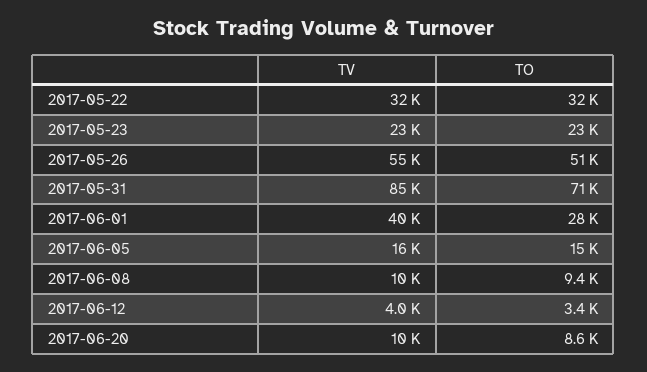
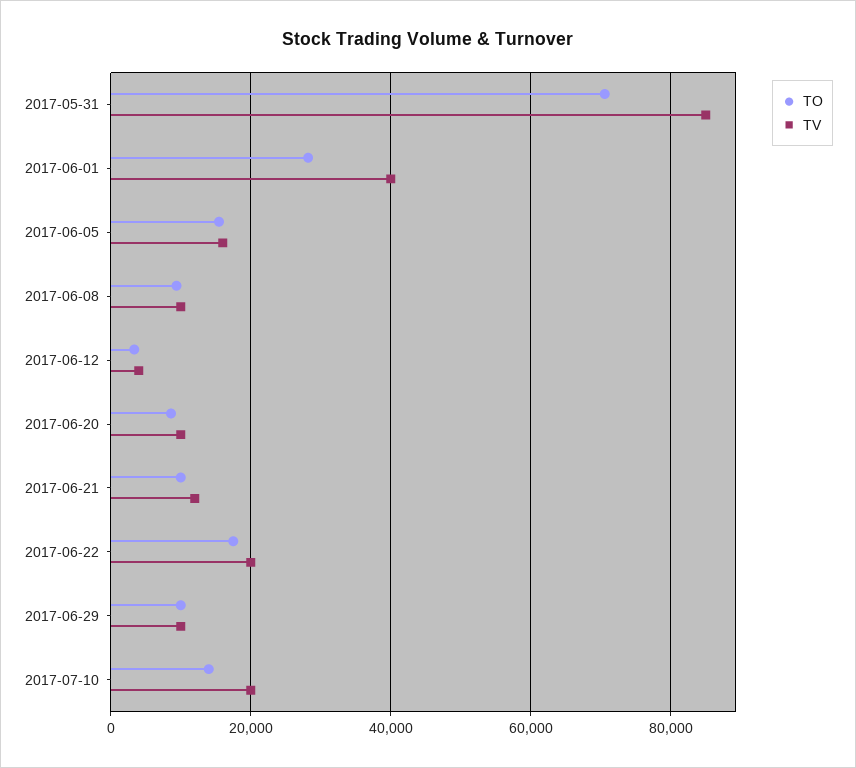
TV, 2017-05-22: 32000 -> none
TO, 2017-05-22: 32000 -> none
TV, 2017-05-23: 23000 -> none
TO, 2017-05-23: 23000 -> none
TV, 2017-05-26: 55000 -> none
TO, 2017-05-26: 51000 -> none
TO, 2017-06-21: none -> 10000
TV, 2017-06-21: none -> 12000
TO, 2017-06-22: none -> 18000
TV, 2017-06-22: none -> 20000
TO, 2017-06-29: none -> 10000
TV, 2017-06-29: none -> 10000
TO, 2017-07-10: none -> 14000
TV, 2017-07-10: none -> 20000

